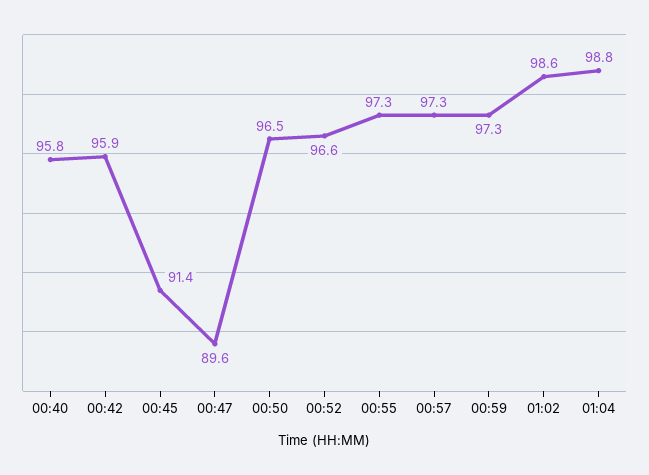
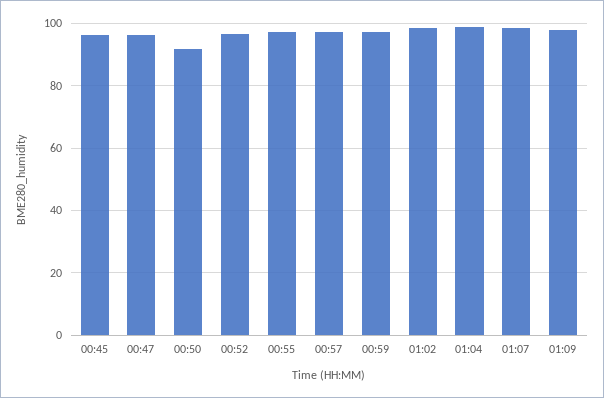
00:40: 95.8 -> none
00:42: 95.9 -> none
00:45: 91.4 -> 96
00:47: 89.6 -> 96
00:50: 96.5 -> 92
01:07: none -> 98
01:09: none -> 98

